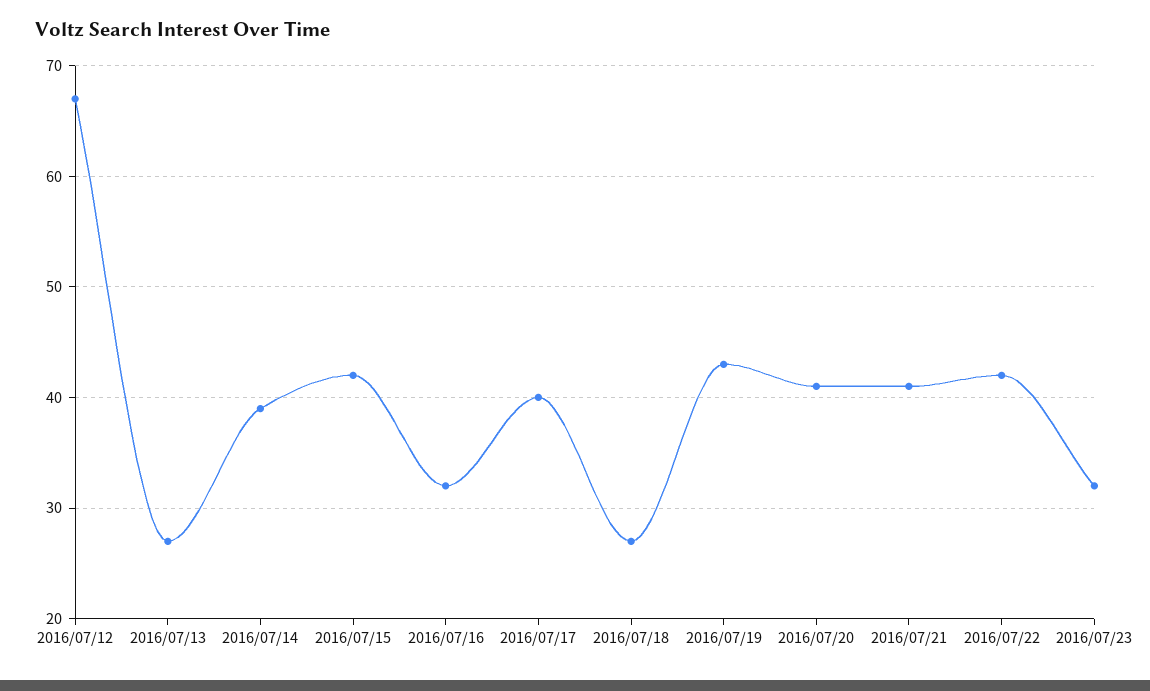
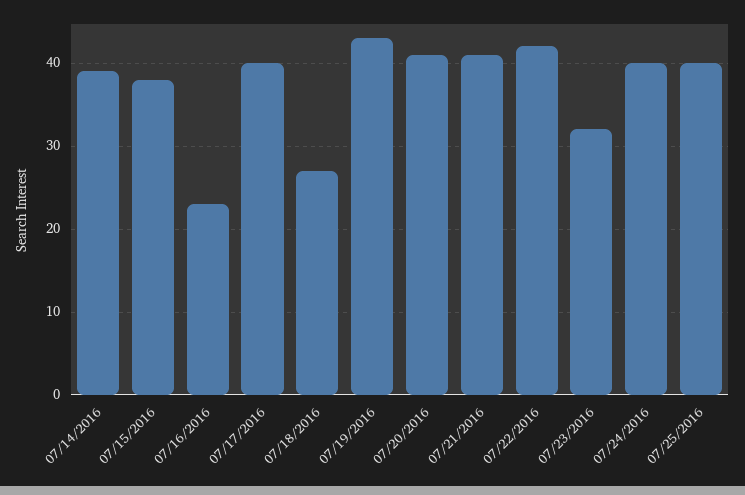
2016/07/12: 67 -> none
2016/07/13: 27 -> none
2016/07/15: 42 -> 38
2016/07/16: 32 -> 23
07/24/2016: none -> 40
07/25/2016: none -> 40

